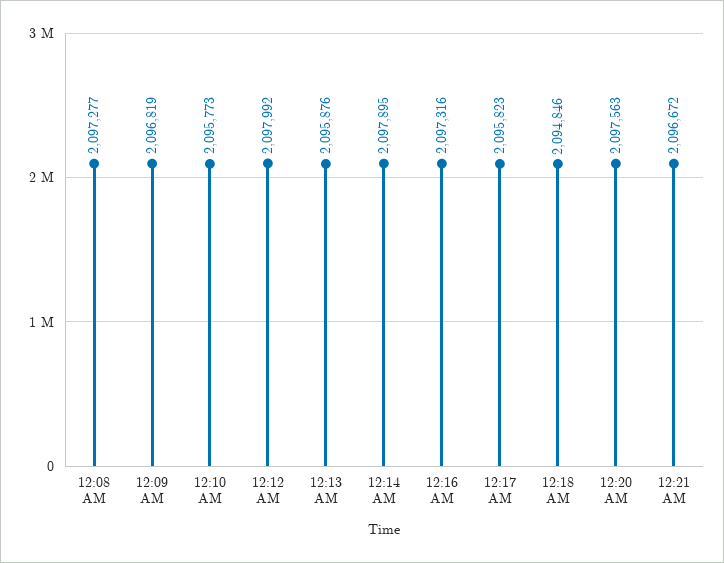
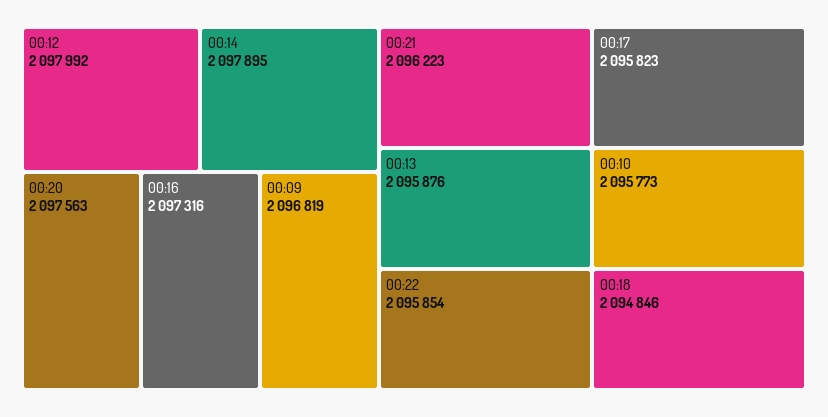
12:08 AM: 2097277 -> none
12:21 AM: 2096672 -> 2096223
00:22: none -> 2095854

